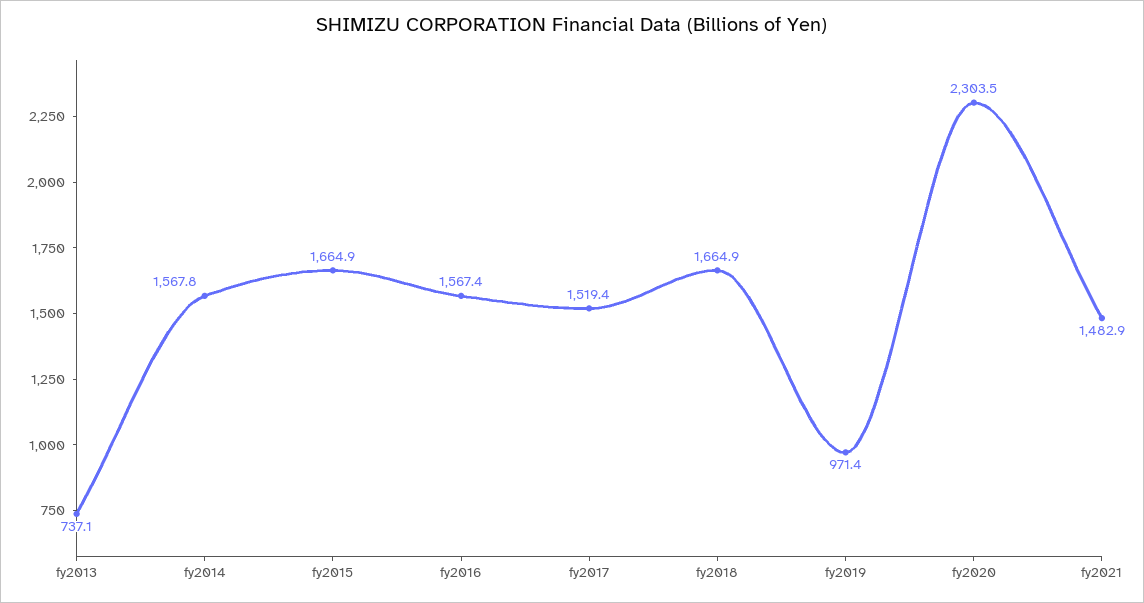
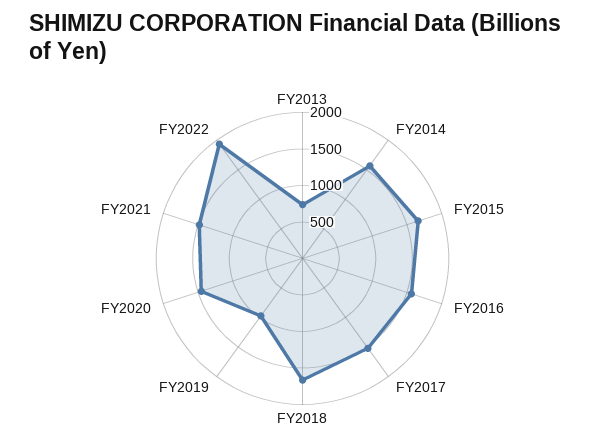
fy2020: 2303.5 -> 1500
FY2022: none -> 2000

